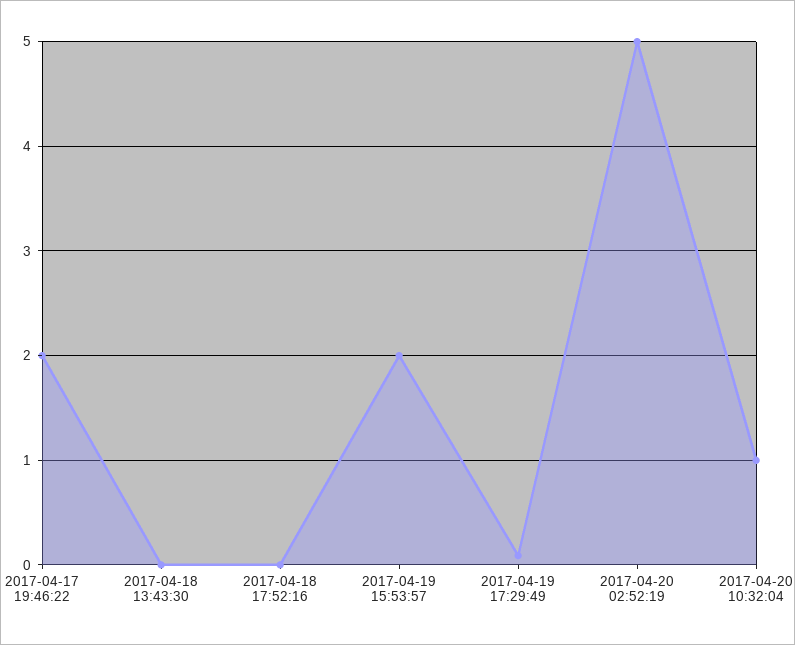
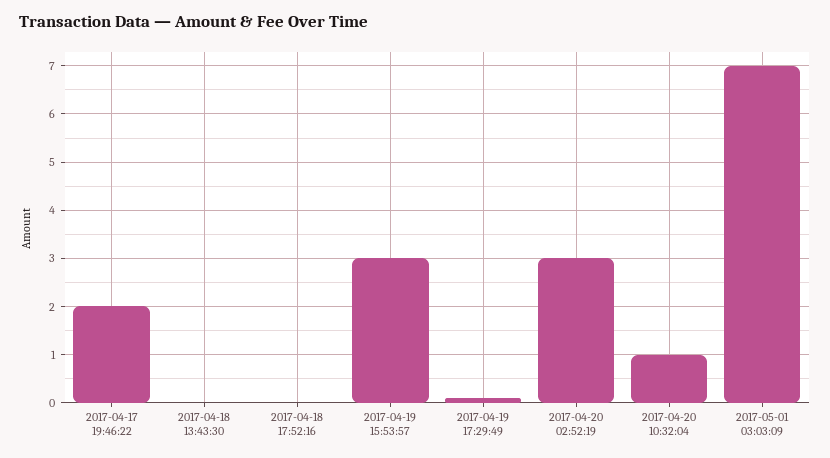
2017-04-19 15:53:57: 2 -> 3
2017-04-20 02:52:19: 5 -> 3
2017-05-01 03:03:09: none -> 7

